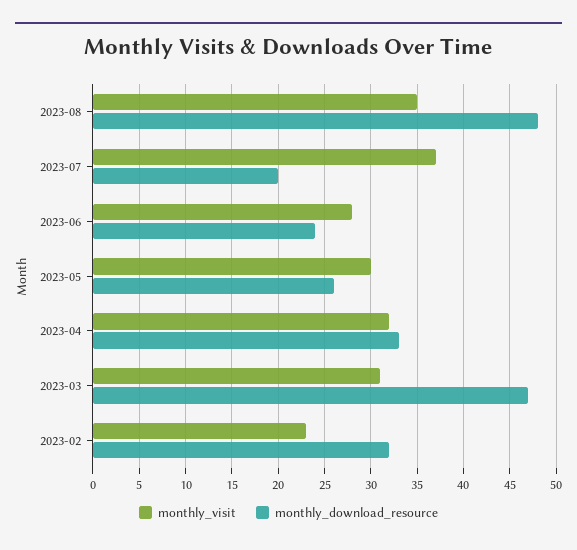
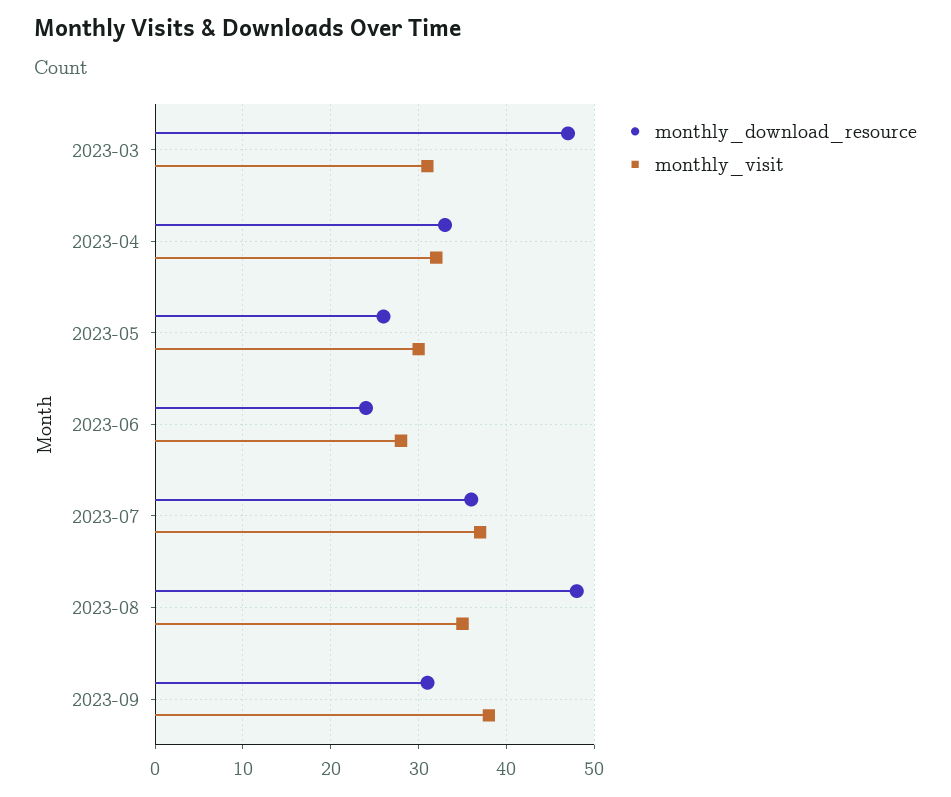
monthly_download_resource, 2023-07: 20 -> 36
monthly_visit, 2023-02: 23 -> none
monthly_download_resource, 2023-02: 32 -> none
monthly_download_resource, 2023-09: none -> 31
monthly_visit, 2023-09: none -> 38

